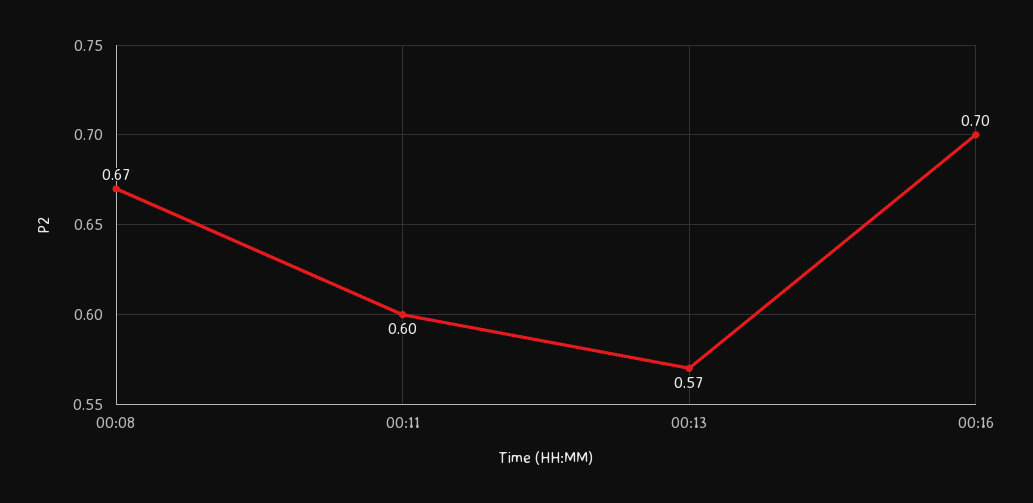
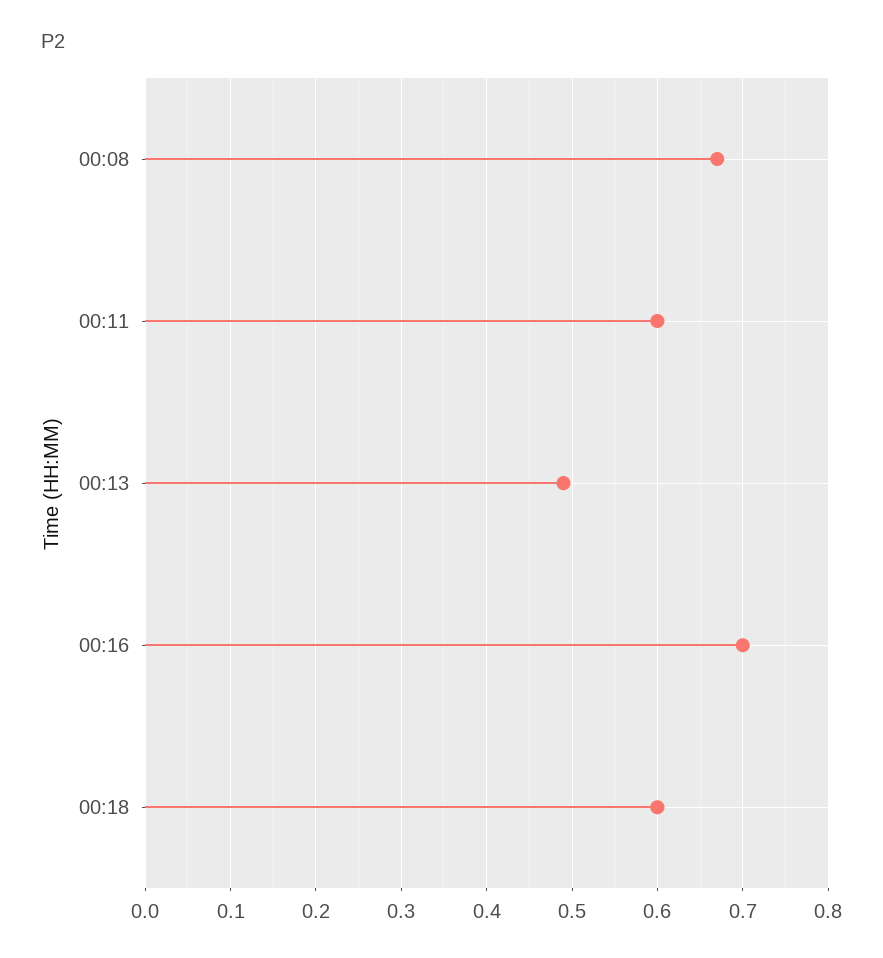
00:13: 0.57 -> 0.49
00:18: none -> 0.6

